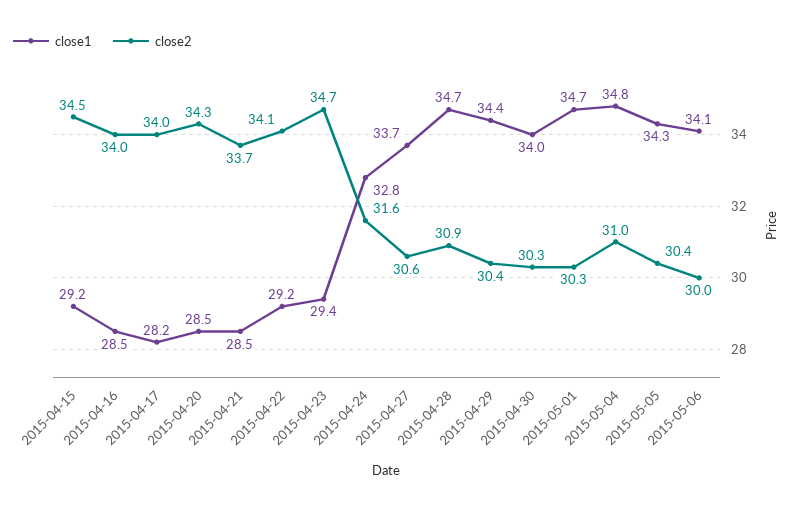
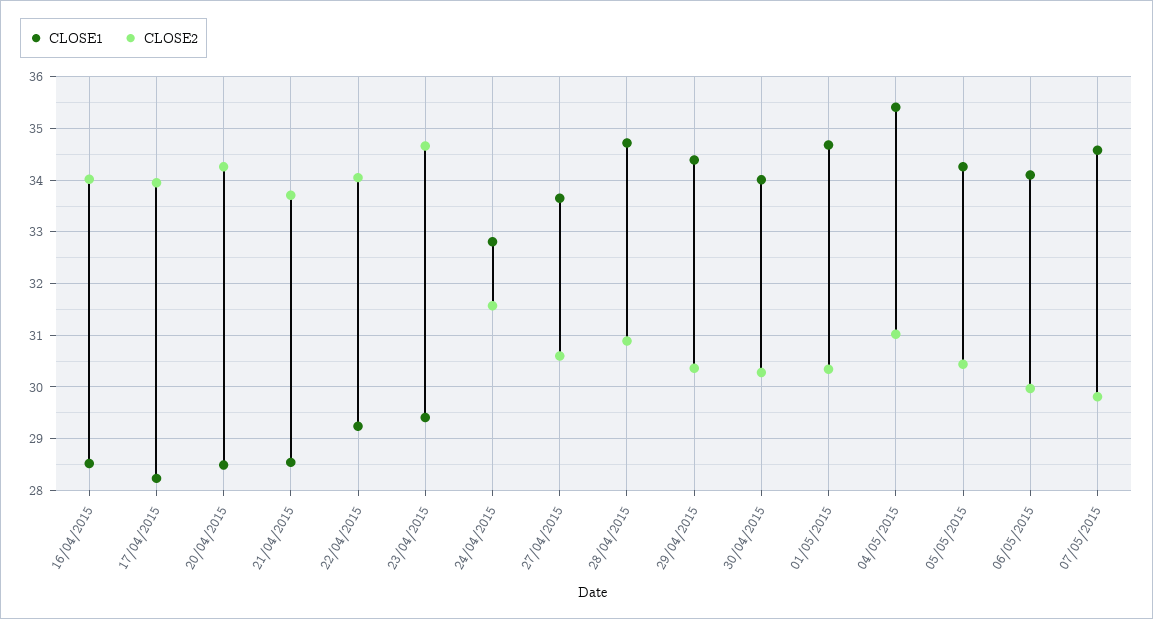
close1, 2015-04-15: 29.2 -> none
close2, 2015-04-15: 34.5 -> none
close1, 2015-05-04: 34.8 -> 35.4
close1, 07/05/2015: none -> 34.6
close2, 07/05/2015: none -> 29.8

